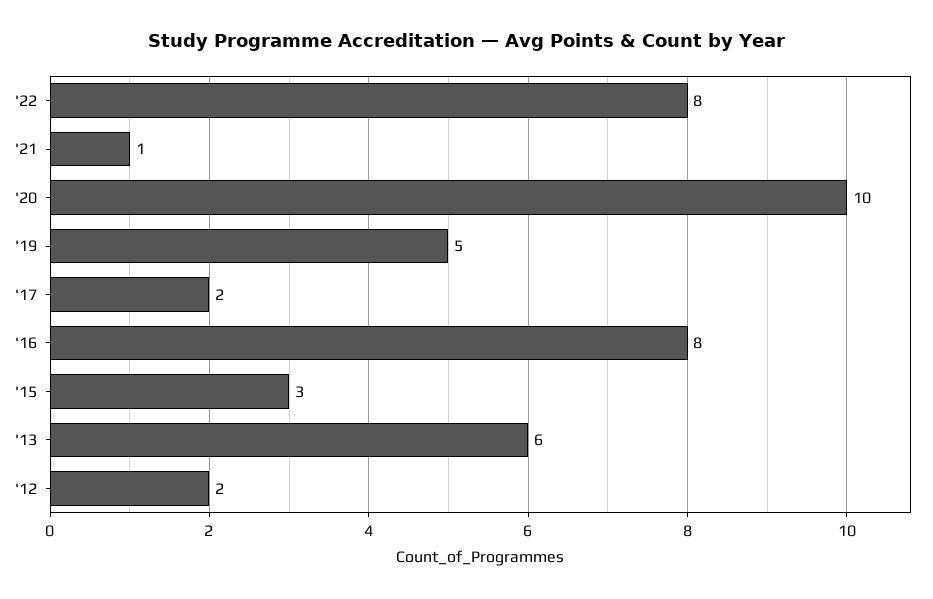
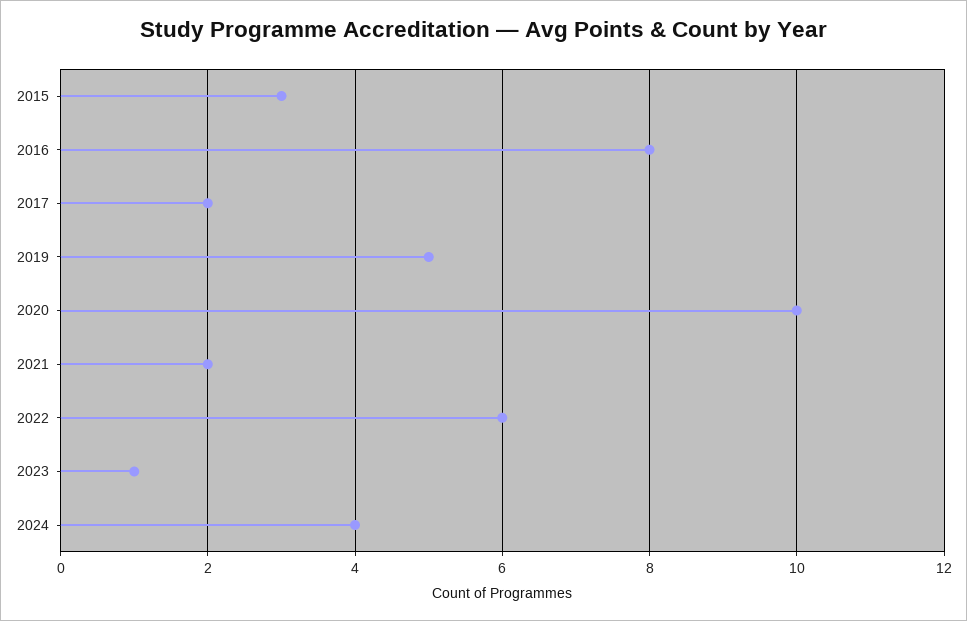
'22: 8 -> 6
'21: 1 -> 2
'13: 6 -> none
'12: 2 -> none
2023: none -> 1
2024: none -> 4

